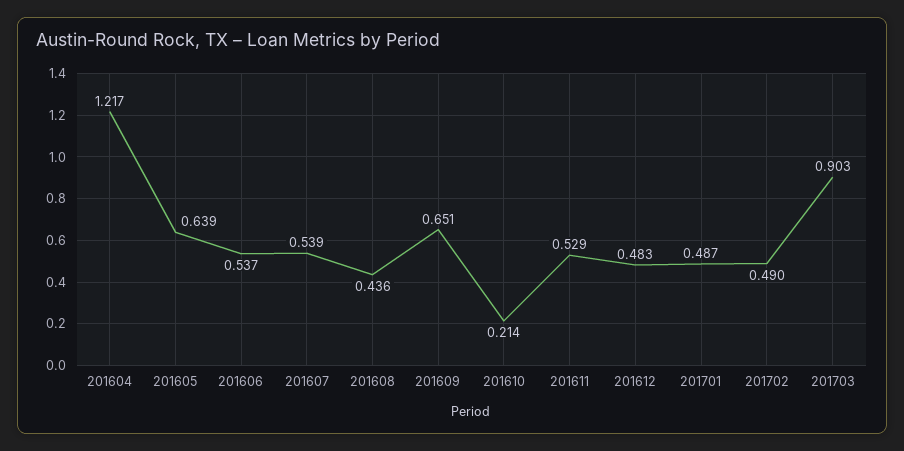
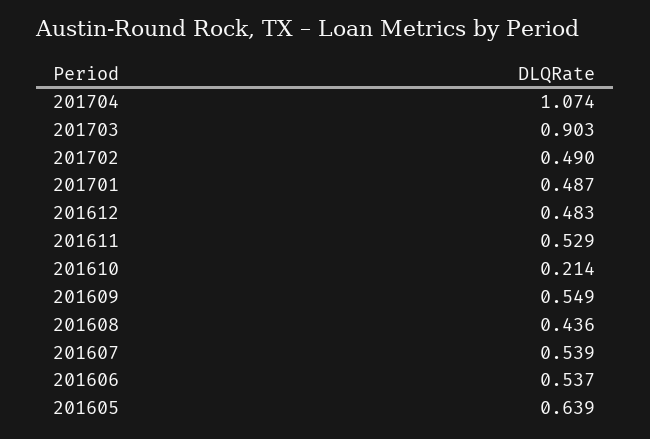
201604: 1.217 -> none
201609: 0.651 -> 0.549
201704: none -> 1.074

